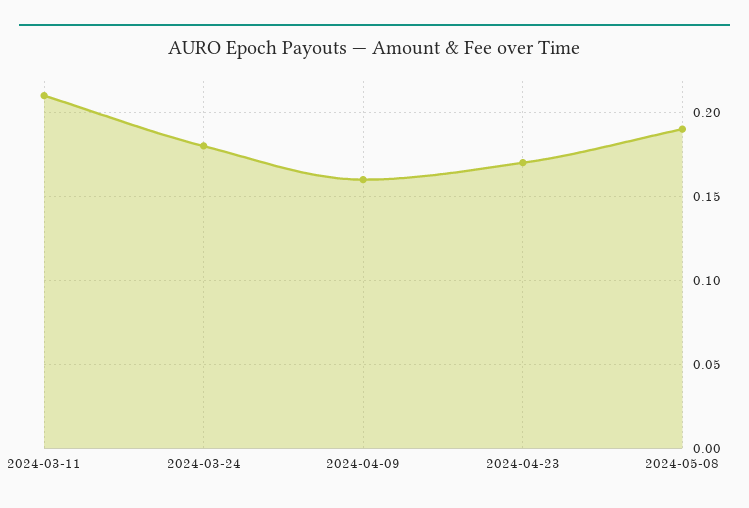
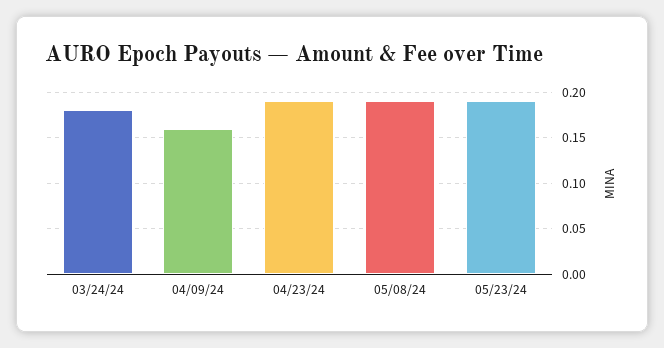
2024-03-11: 0.21 -> none
2024-04-23: 0.17 -> 0.19
05/23/24: none -> 0.19

